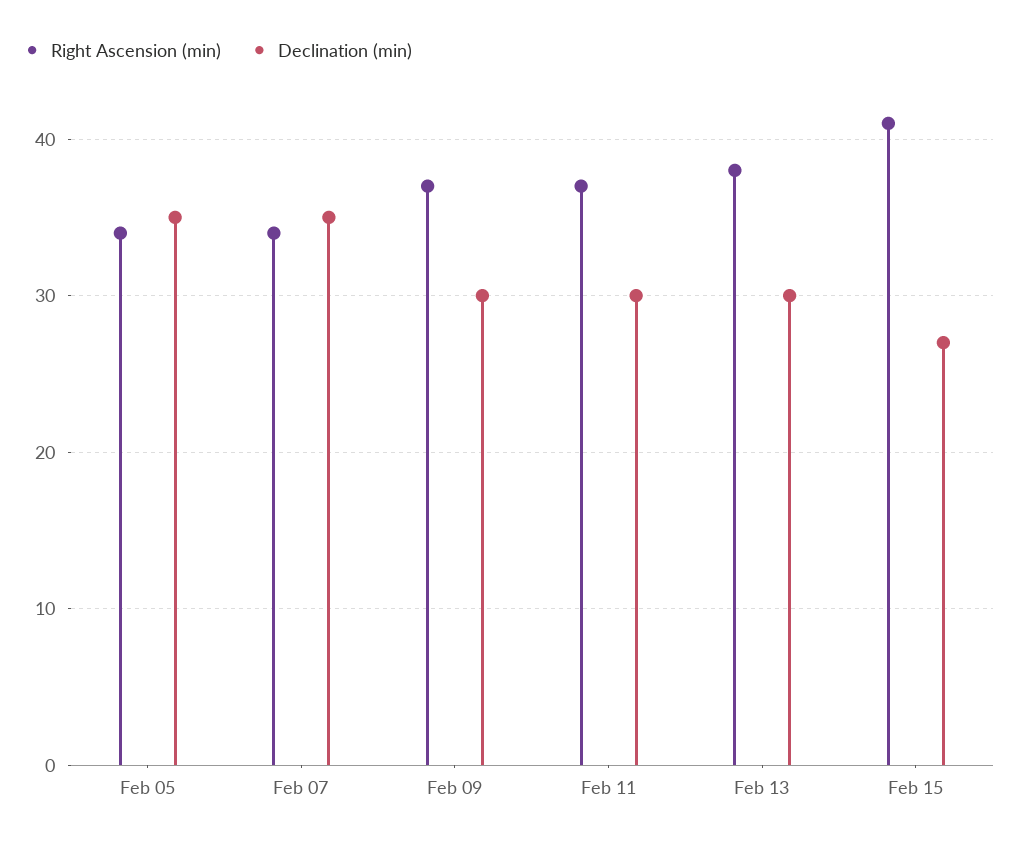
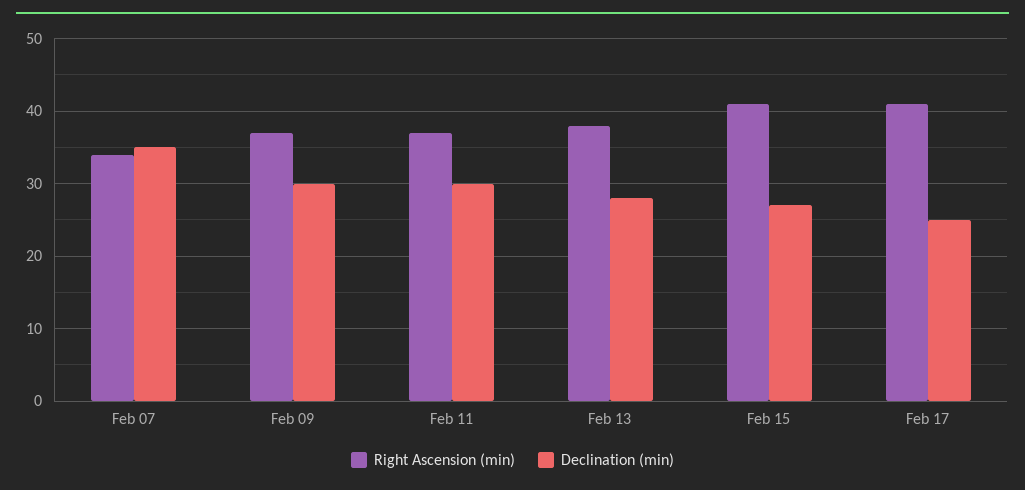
Right Ascension (min), Feb 05: 34 -> none
Declination (min), Feb 05: 35 -> none
Declination (min), Feb 13: 30 -> 28
Right Ascension (min), Feb 17: none -> 41
Declination (min), Feb 17: none -> 25

